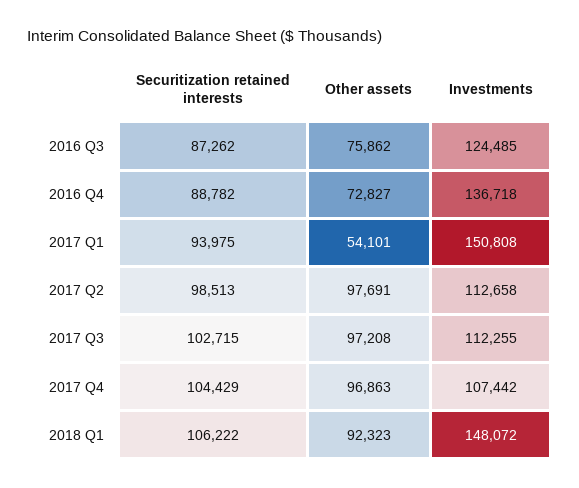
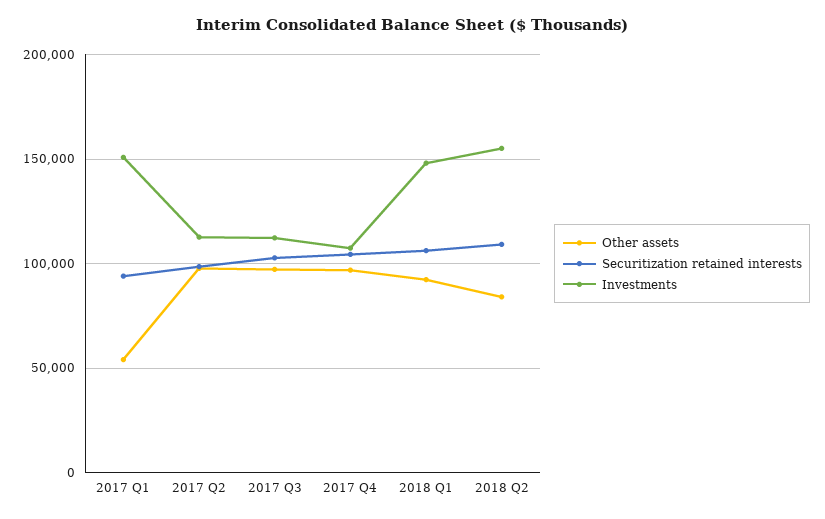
Securitization retained interests, 2016 Q3: 87262 -> none
Other assets, 2016 Q3: 75862 -> none
Investments, 2016 Q3: 124485 -> none
Securitization retained interests, 2016 Q4: 88782 -> none
Other assets, 2016 Q4: 72827 -> none
Investments, 2016 Q4: 136718 -> none
Other assets, 2018 Q2: none -> 85000
Securitization retained interests, 2018 Q2: none -> 110000
Investments, 2018 Q2: none -> 155000

